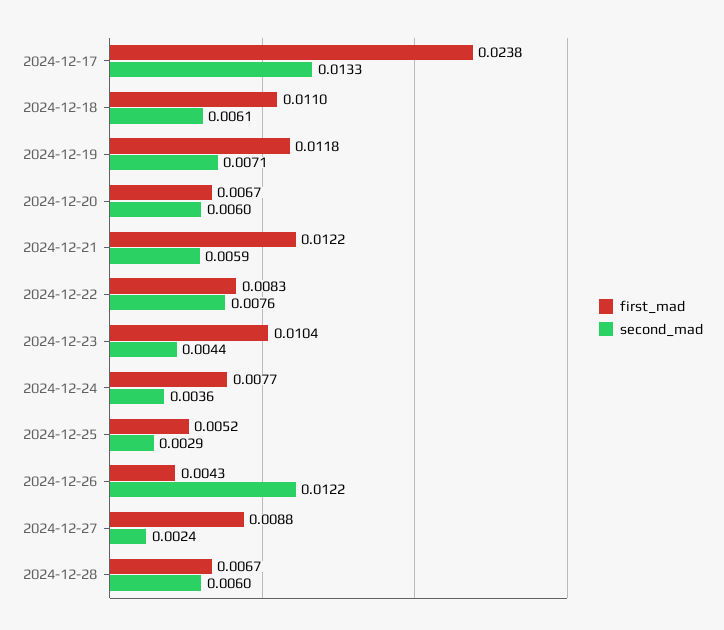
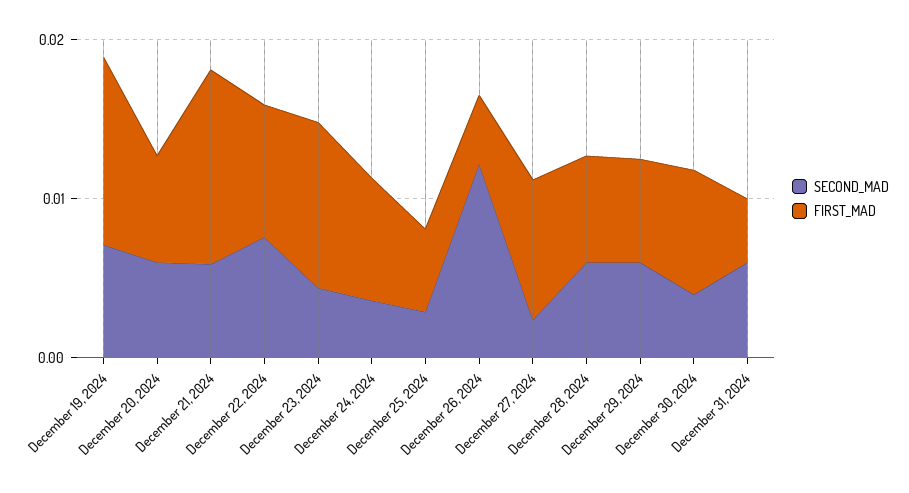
first_mad, 2024-12-17: 0.0238 -> none
second_mad, 2024-12-17: 0.0133 -> none
first_mad, 2024-12-18: 0.011 -> none
second_mad, 2024-12-18: 0.0061 -> none
second_mad, December 29, 2024: none -> 0.006
first_mad, December 29, 2024: none -> 0.006
second_mad, December 30, 2024: none -> 0.004
first_mad, December 30, 2024: none -> 0.008
second_mad, December 31, 2024: none -> 0.006
first_mad, December 31, 2024: none -> 0.004

